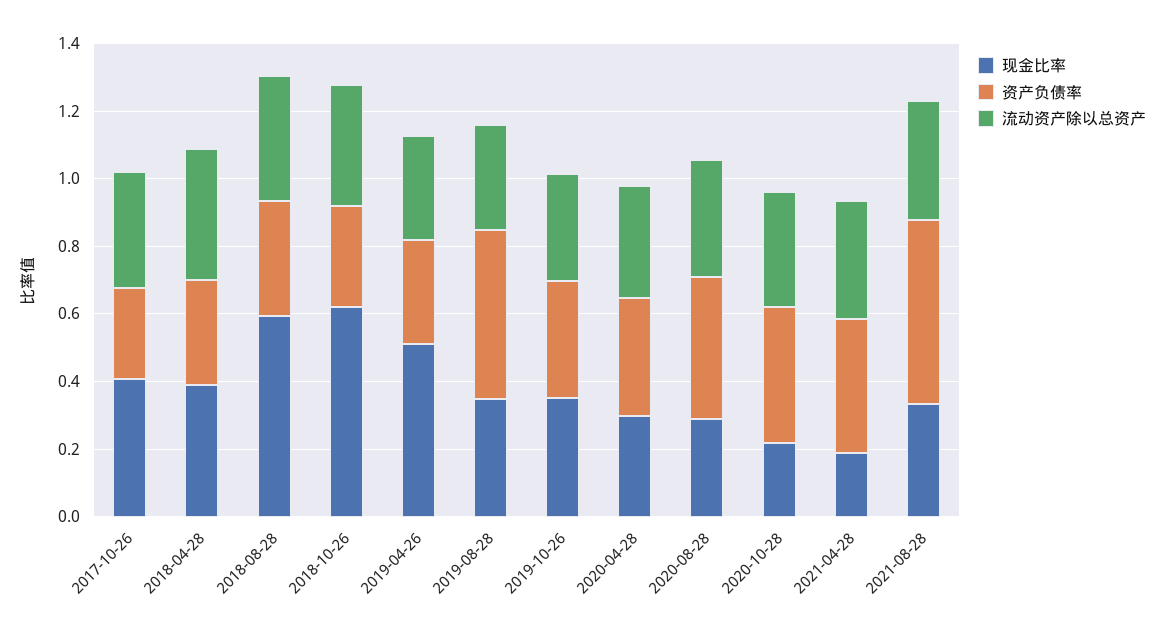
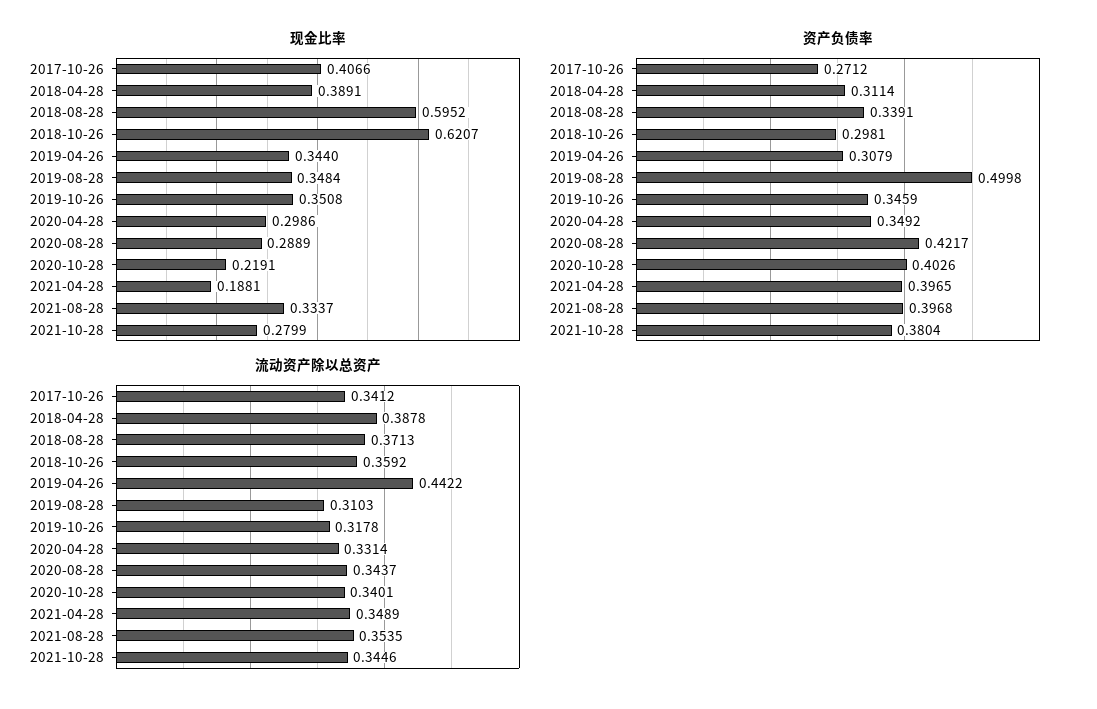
现金比率, 2019-04-26: 0.5 -> 0.344
流动资产除以总资产, 2019-04-26: 0.3 -> 0.4422
资产负债率, 2021-08-28: 0.55 -> 0.3968
现金比率, 2021-10-28: none -> 0.2799
资产负债率, 2021-10-28: none -> 0.3804
流动资产除以总资产, 2021-10-28: none -> 0.3446

